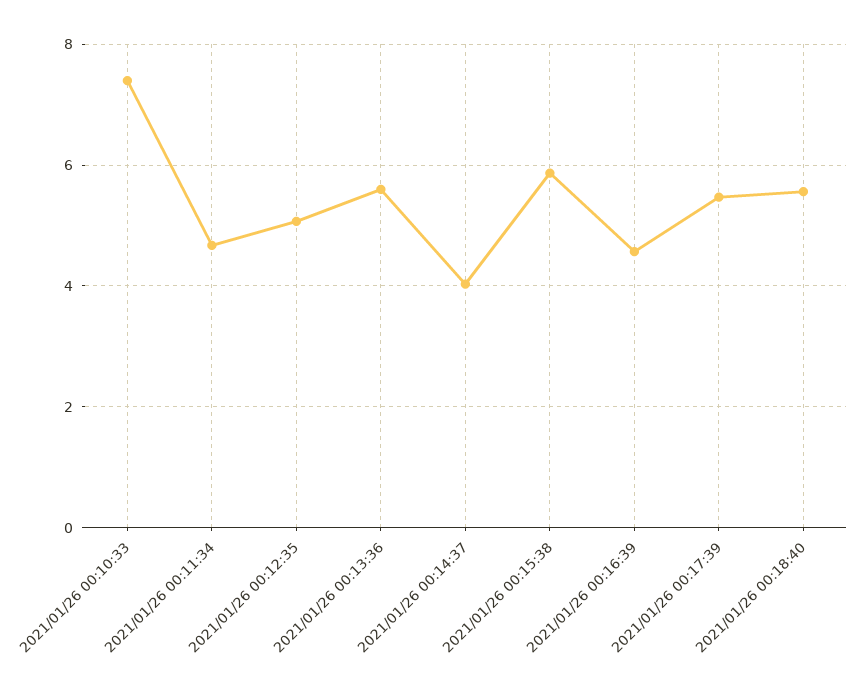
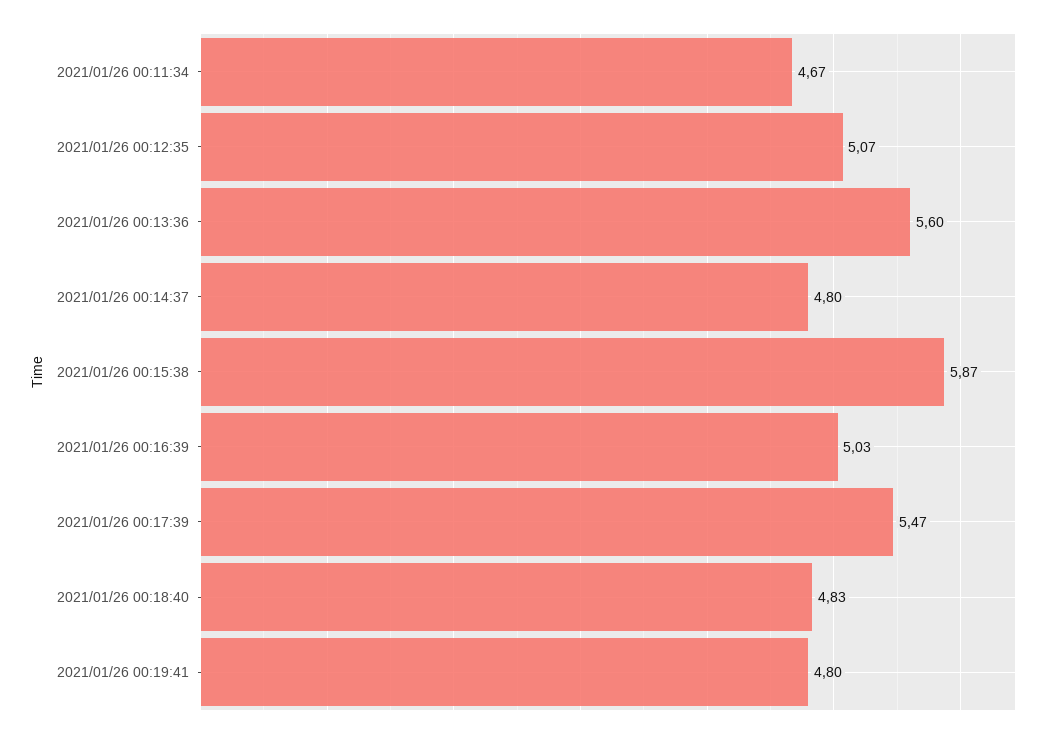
2021/01/26 00:10:33: 7.4 -> none
2021/01/26 00:14:37: 4 -> 4.8
2021/01/26 00:16:39: 4.6 -> 5.03
2021/01/26 00:18:40: 5.6 -> 4.83
2021/01/26 00:19:41: none -> 4.8

